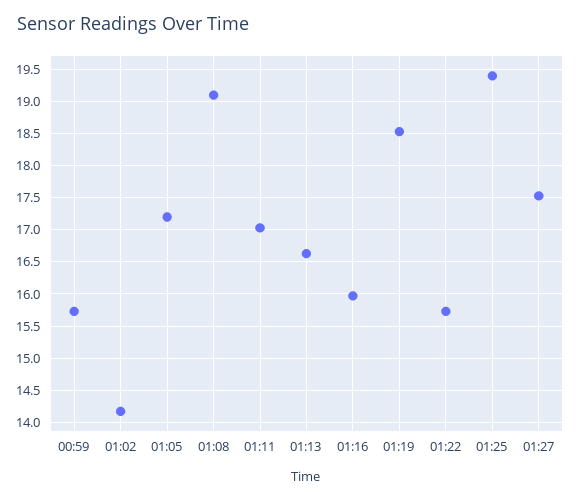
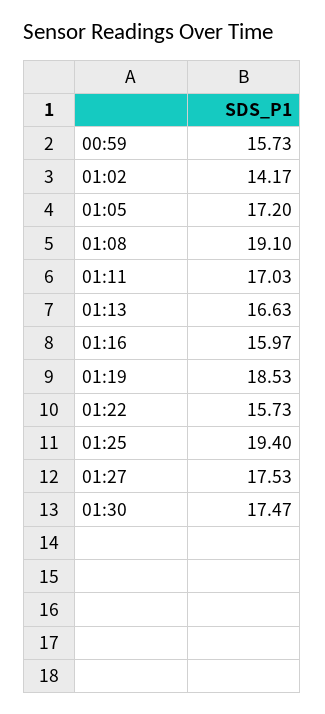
01:30: none -> 17.47

